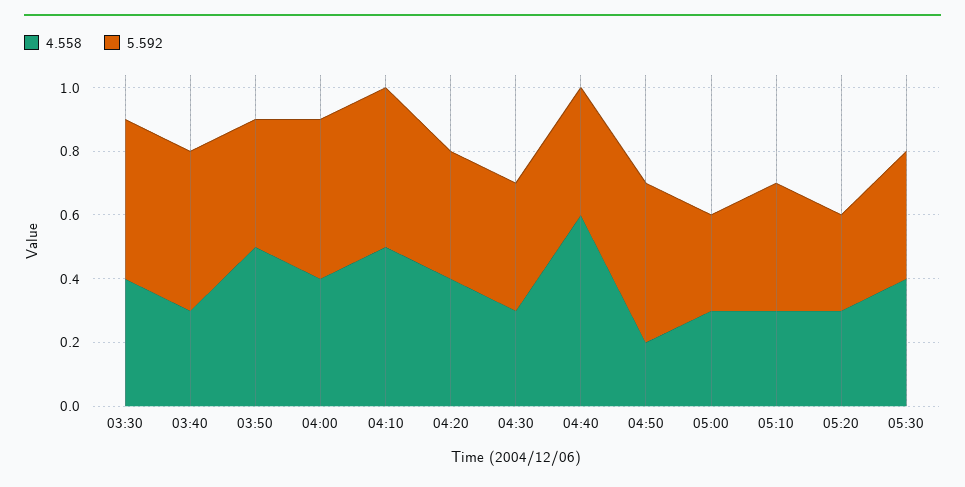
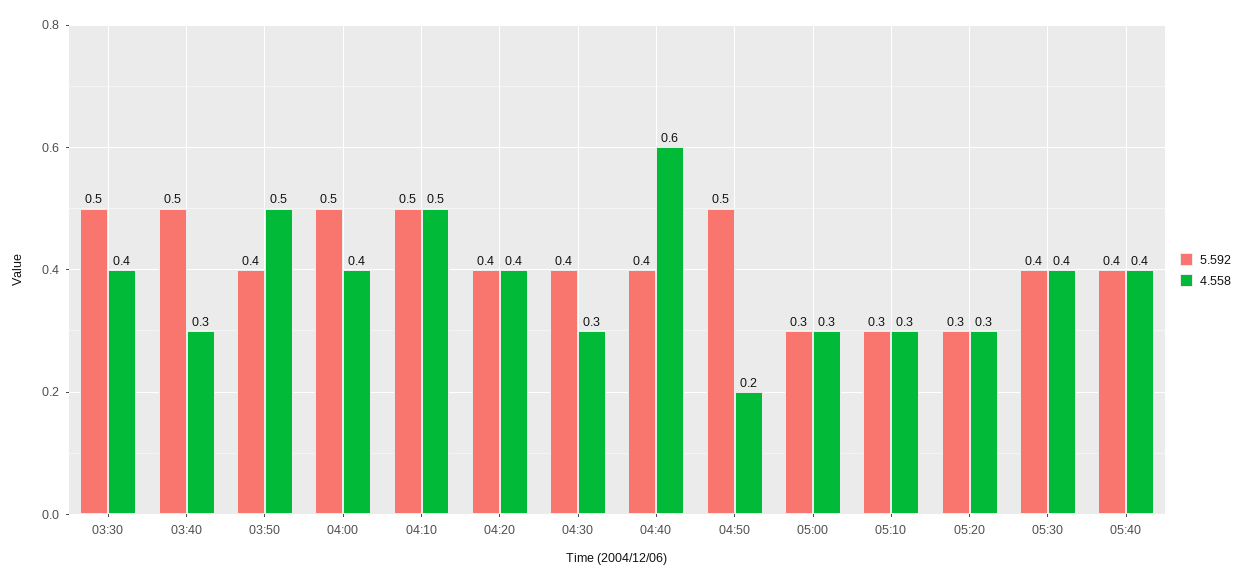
5.592, 05:10: 0.4 -> 0.3
5.592, 05:40: none -> 0.4
4.558, 05:40: none -> 0.4

